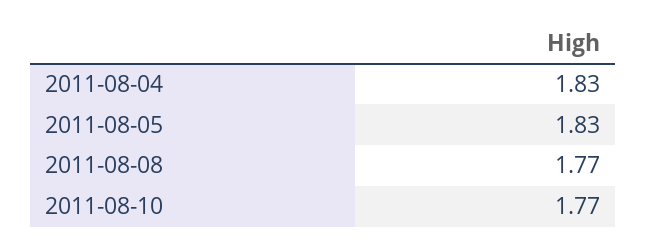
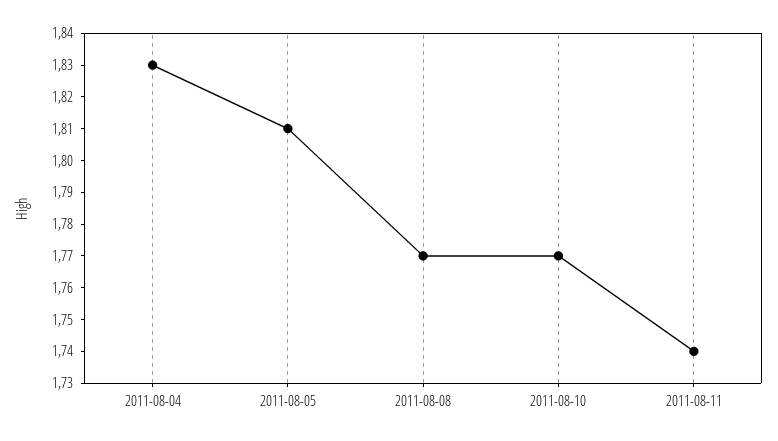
2011-08-05: 1.83 -> 1.81
2011-08-11: none -> 1.74

